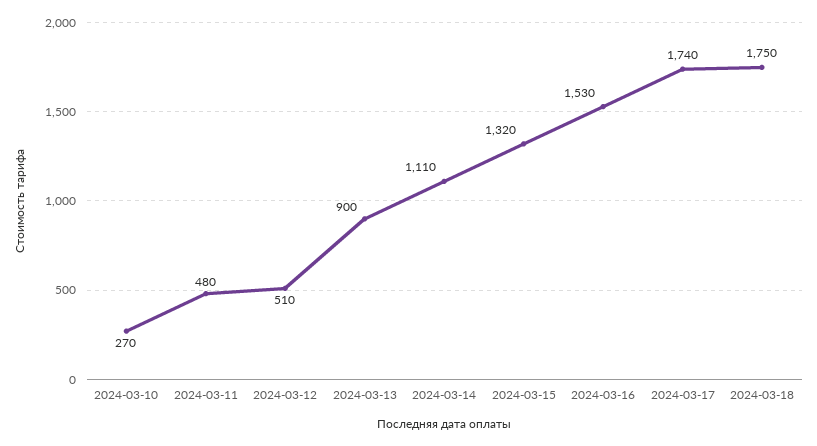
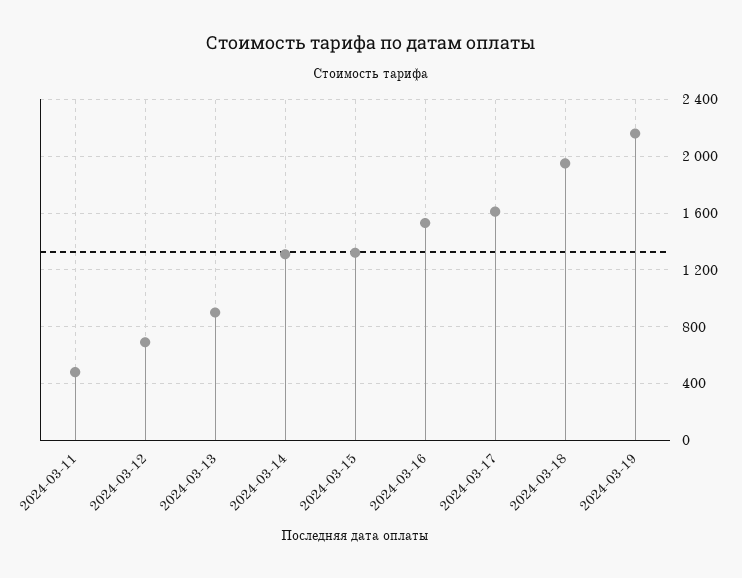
2024-03-10: 270 -> none
2024-03-12: 510 -> 700
2024-03-14: 1110 -> 1300
2024-03-17: 1740 -> 1600
2024-03-18: 1750 -> 1950
2024-03-19: none -> 2150

